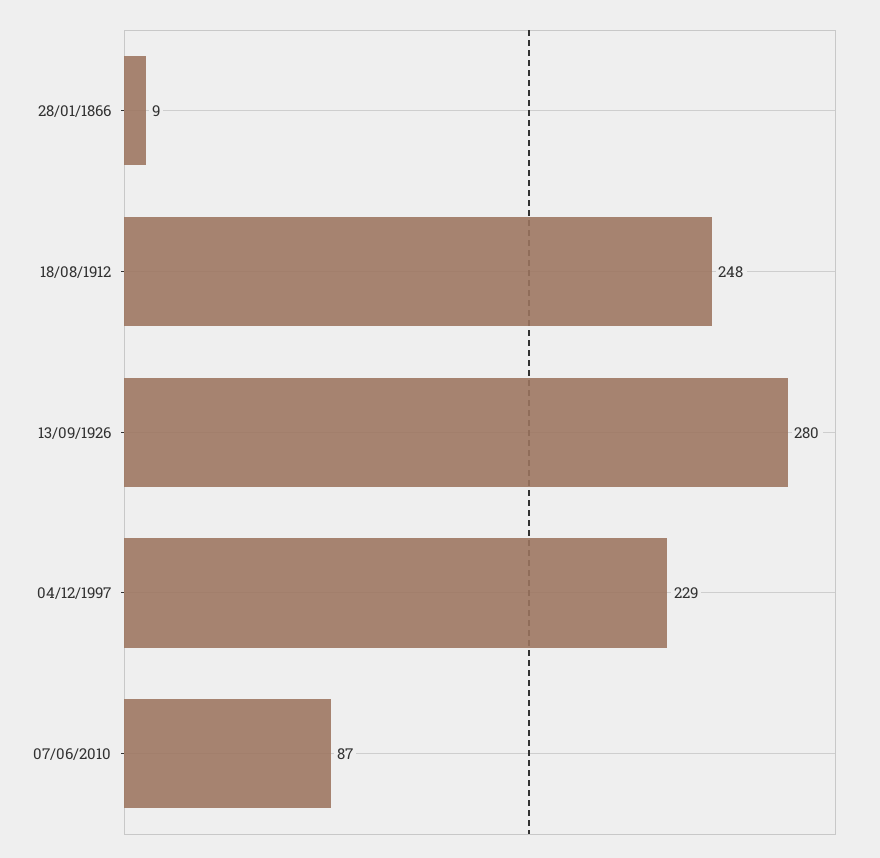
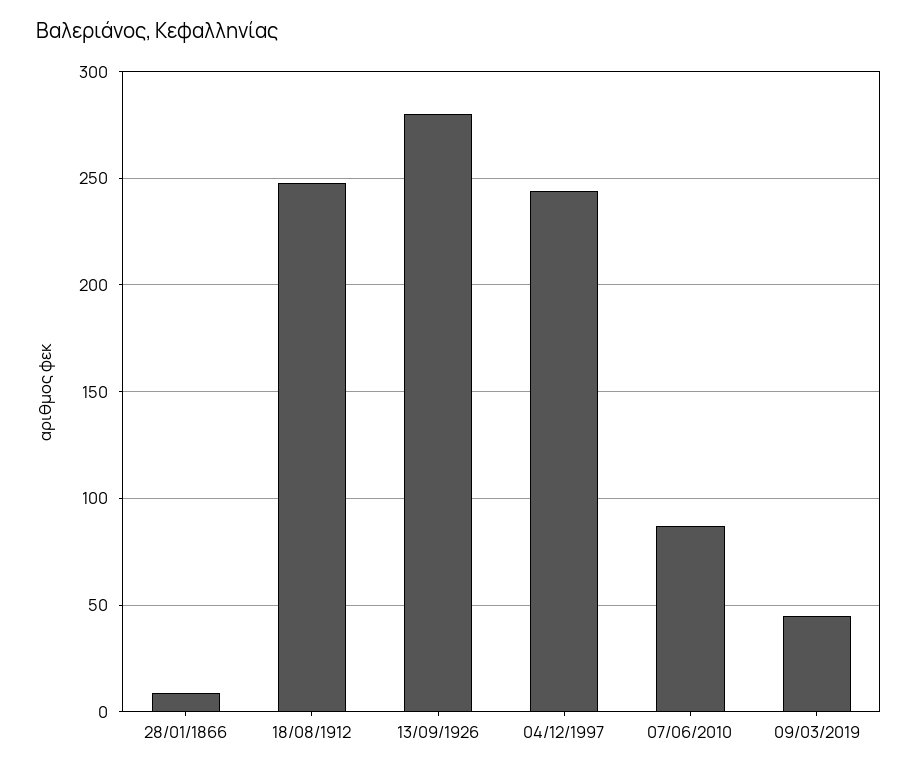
04/12/1997: 229 -> 245
09/03/2019: none -> 45

